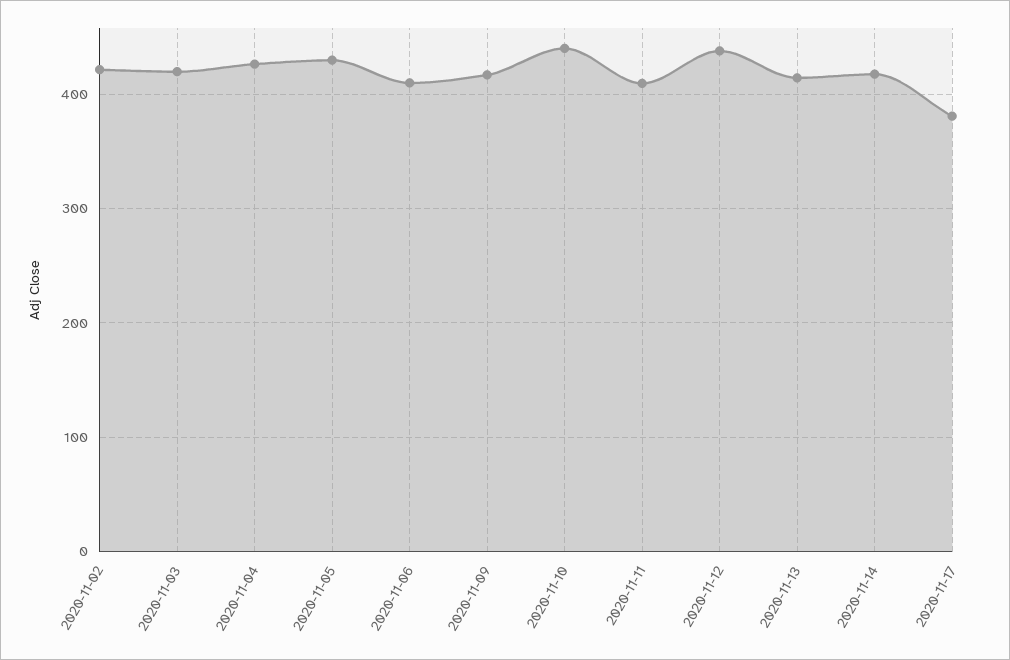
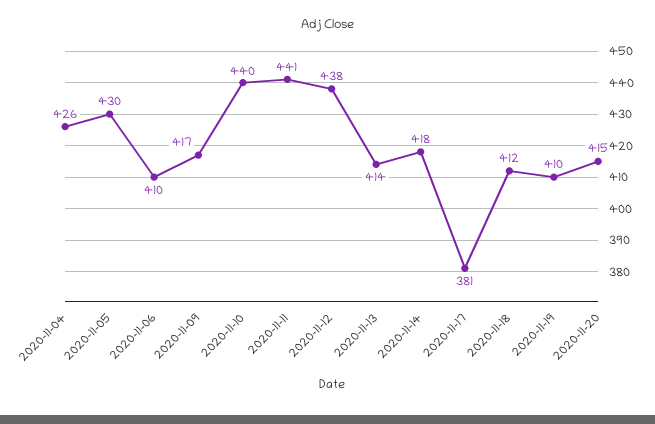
2020-11-02: 420 -> none
2020-11-03: 420 -> none
2020-11-11: 410 -> 441
2020-11-18: none -> 412
2020-11-19: none -> 410
2020-11-20: none -> 415

